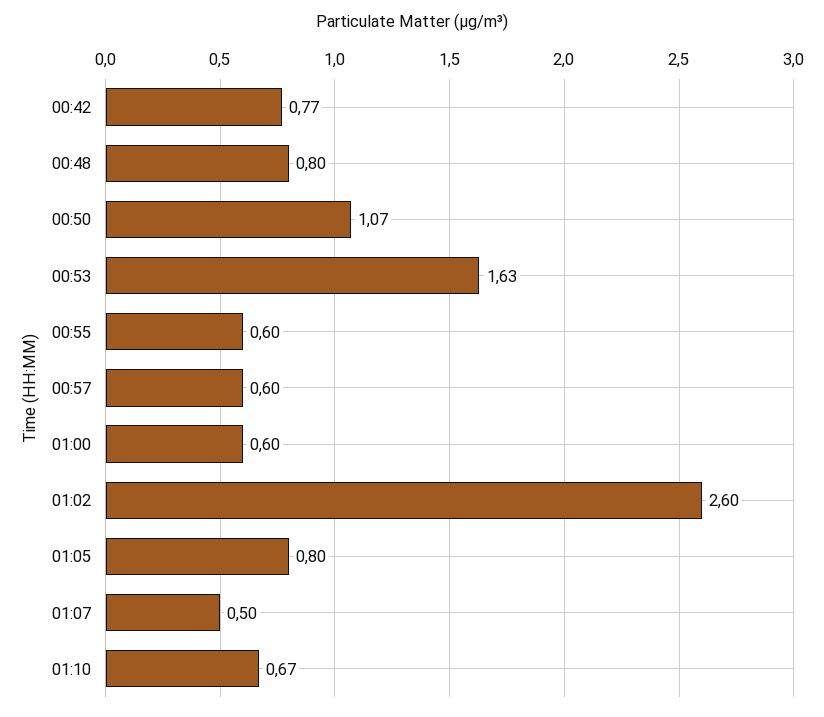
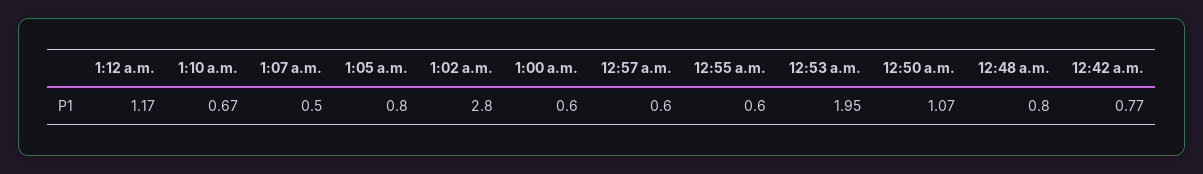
00:53: 1.63 -> 1.95
01:02: 2.6 -> 2.8
1:12 a.m.: none -> 1.17

